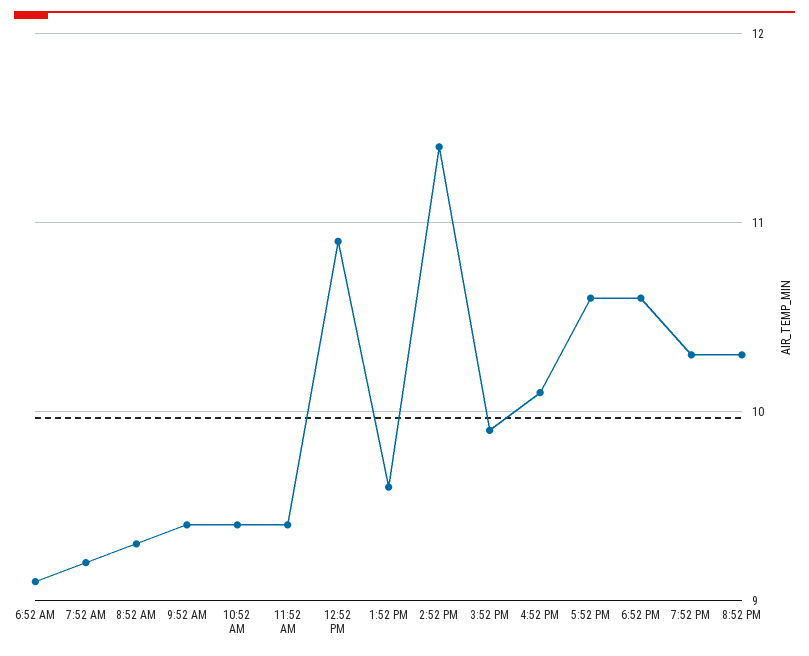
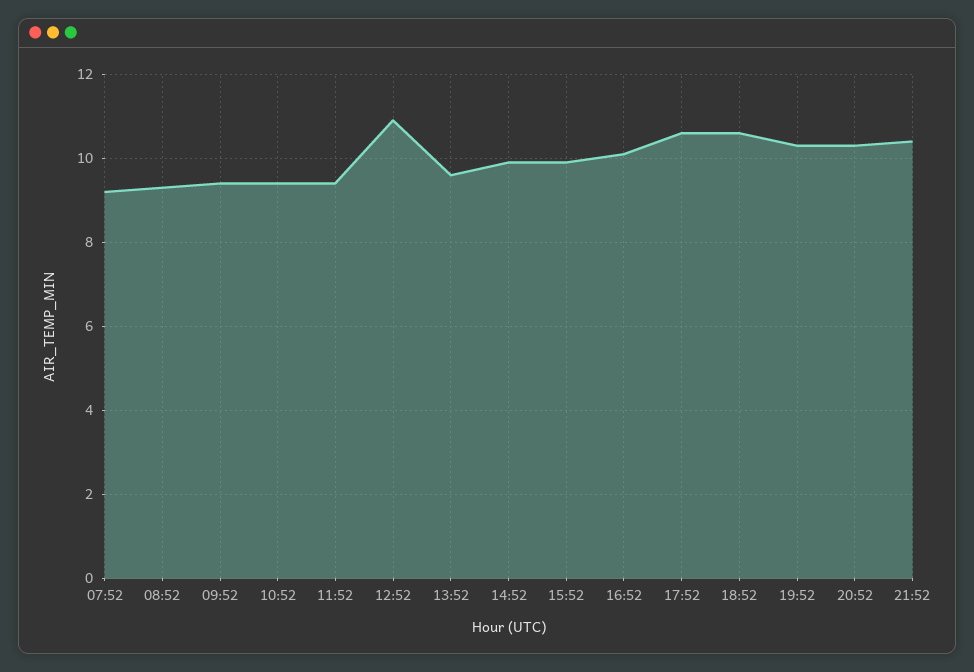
6:52 AM: 9.1 -> none
2:52 PM: 11.4 -> 10
21:52: none -> 10.5

